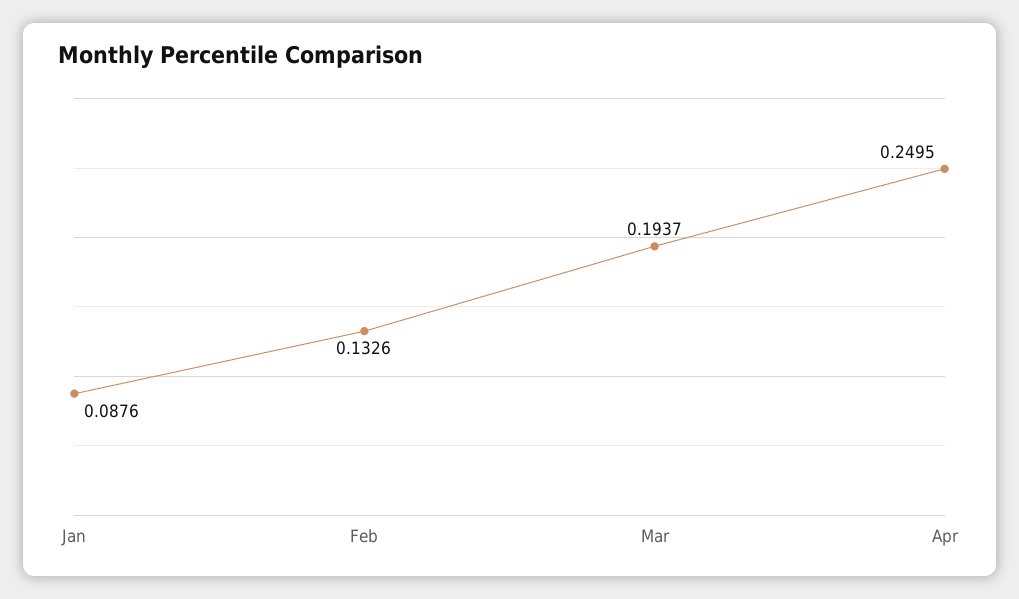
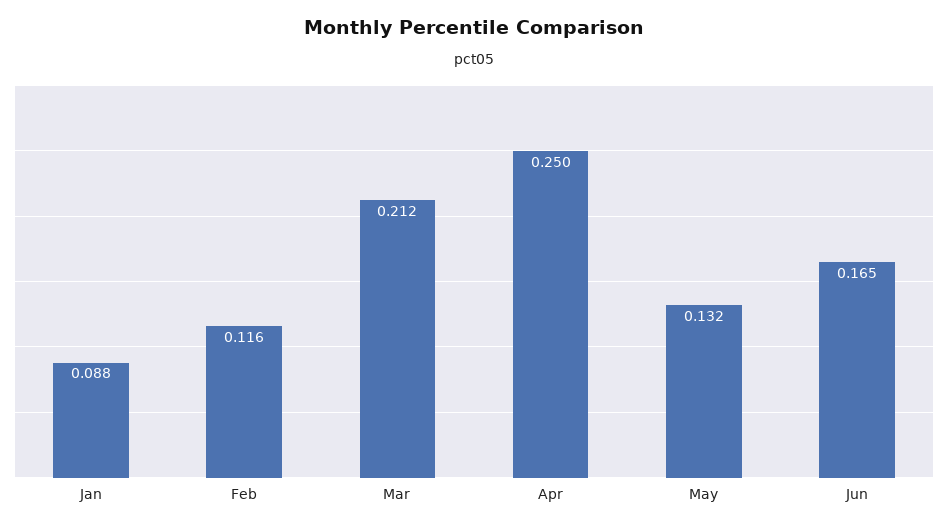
Feb: 0.1326 -> 0.116
Mar: 0.1937 -> 0.212
May: none -> 0.132
Jun: none -> 0.165

